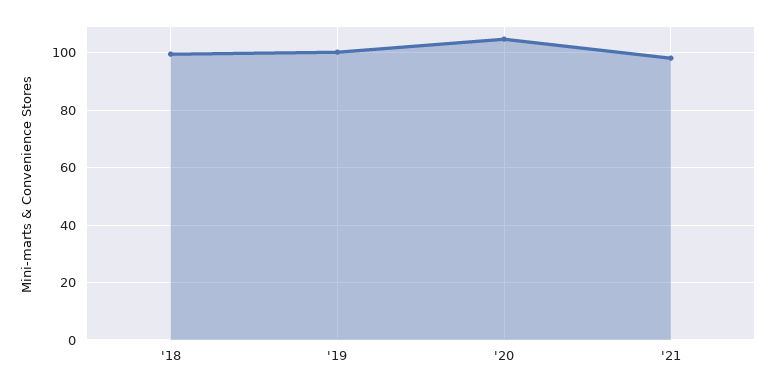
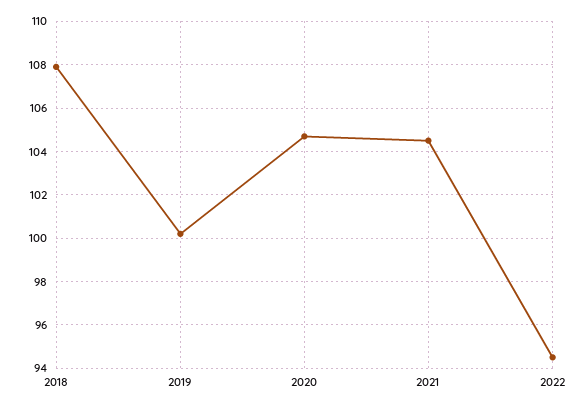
'18: 100 -> 108
'21: 97.5 -> 104.5
2022: none -> 94.5

